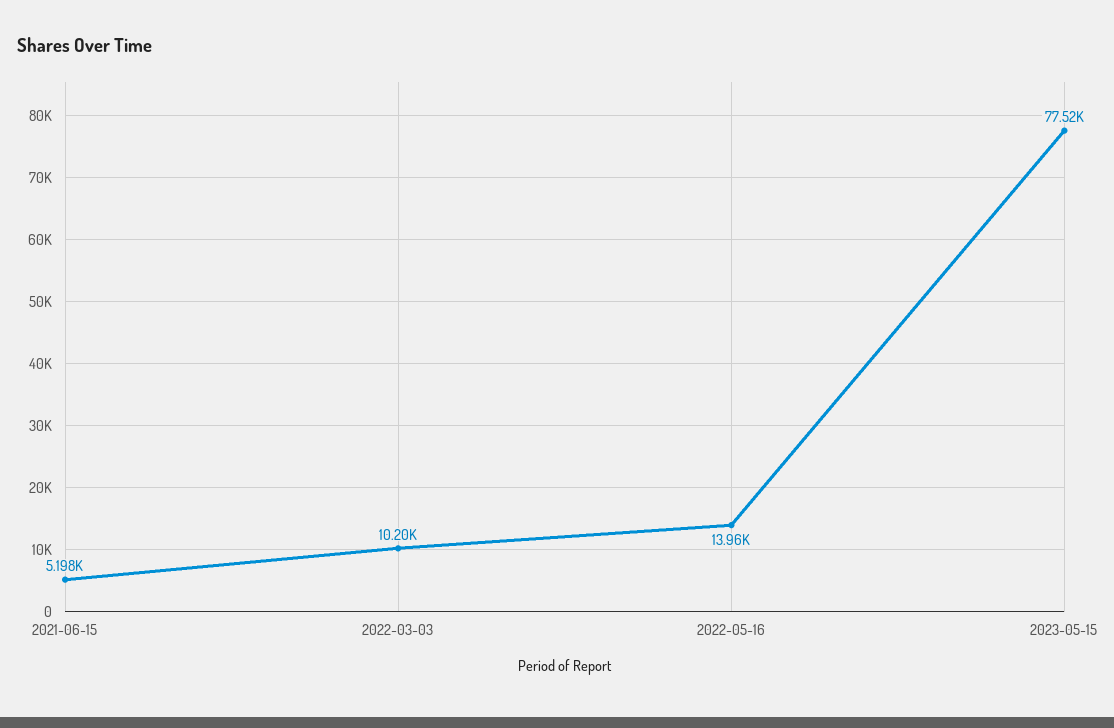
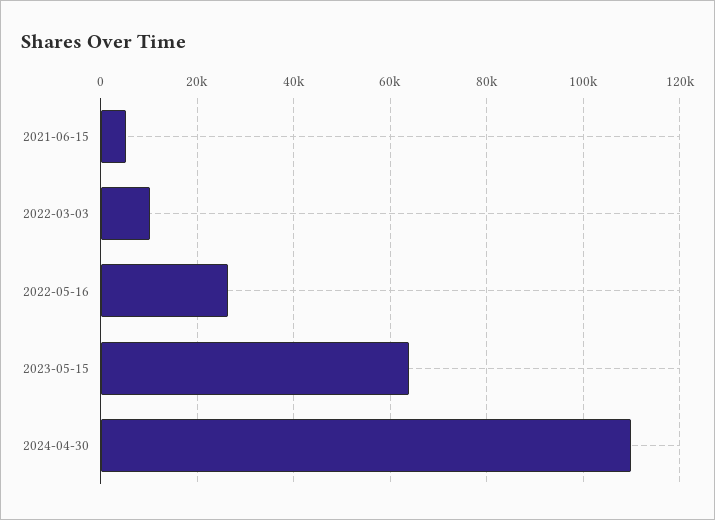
2022-05-16: 13960 -> 26000
2023-05-15: 77520 -> 64000
2024-04-30: none -> 110000

